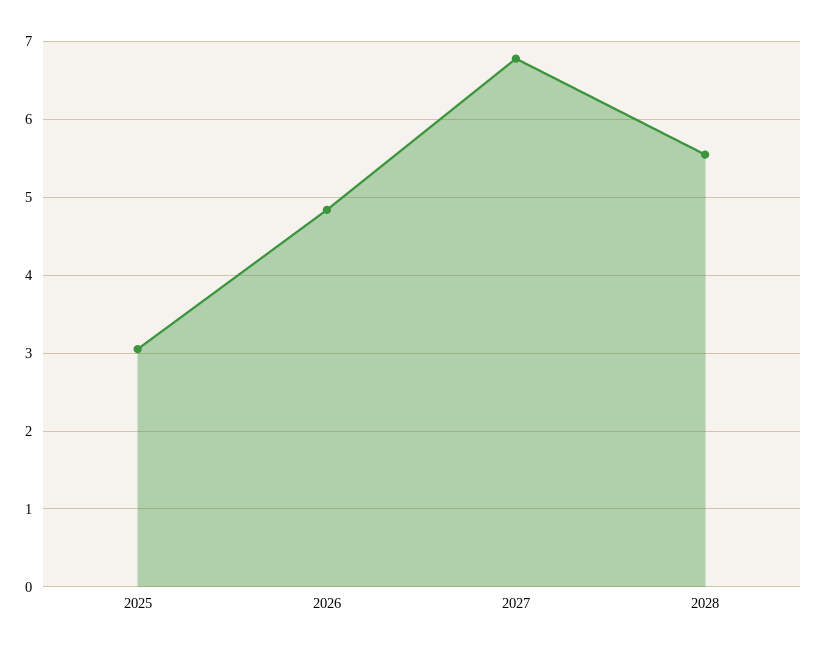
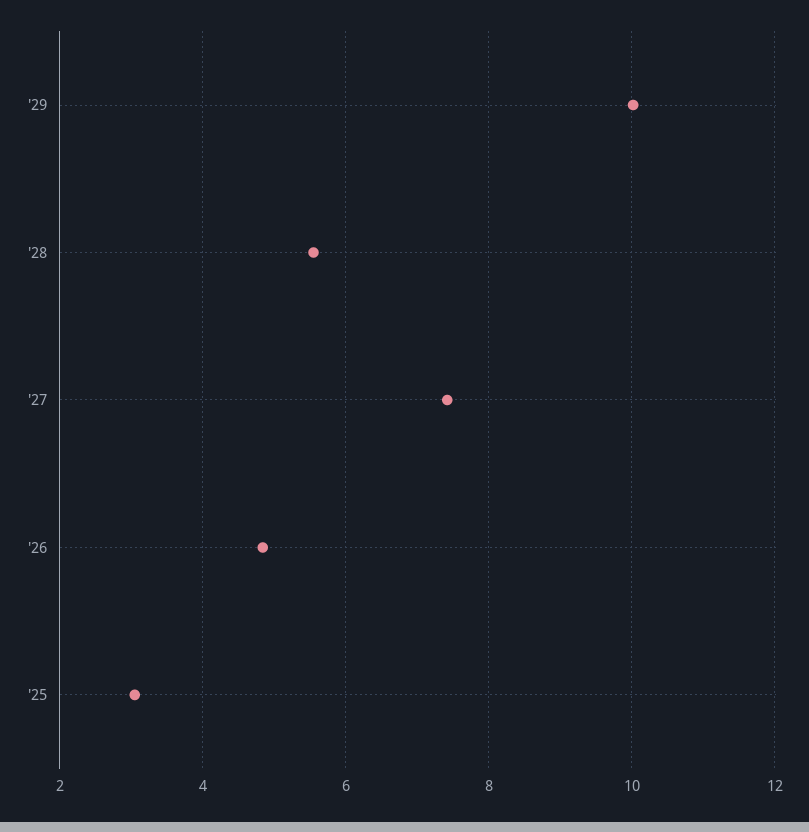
2027: 6.8 -> 7.4
'29: none -> 10

